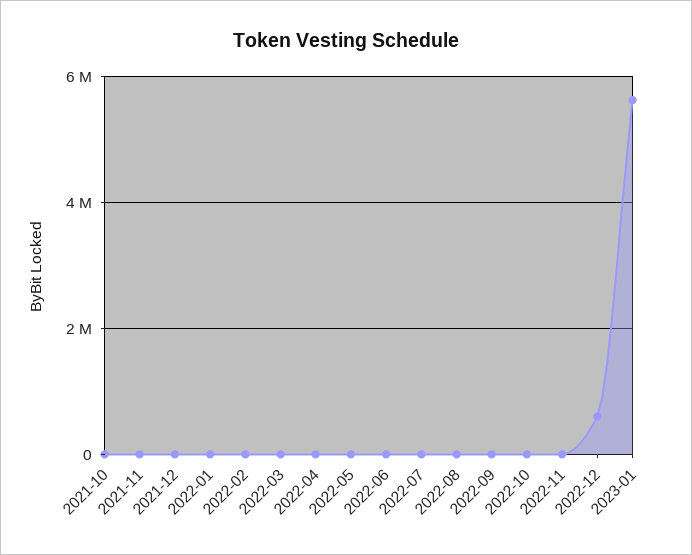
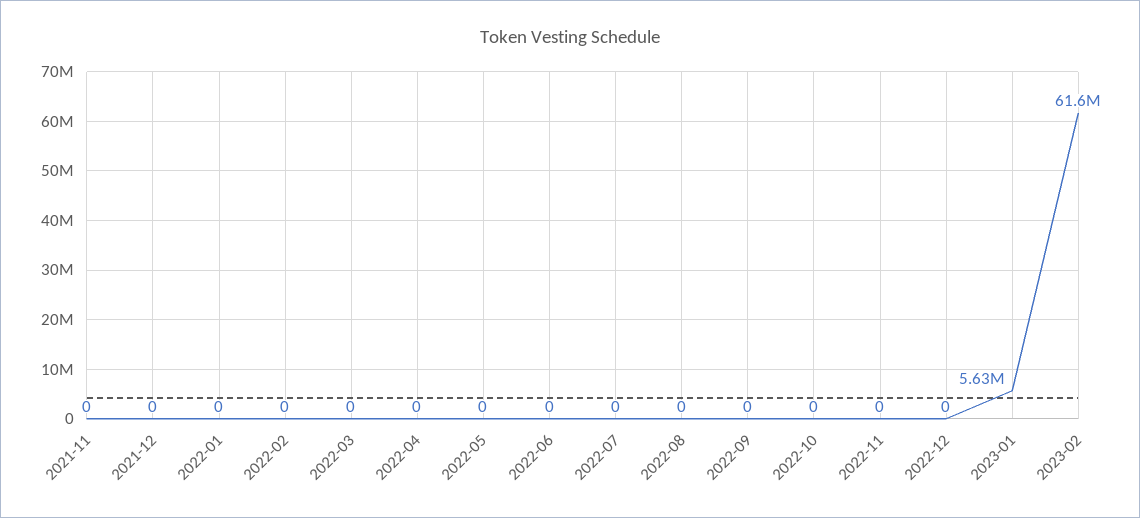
2021-10: 0 -> none
2022-12: 600000 -> 0
2023-02: none -> 61600000

